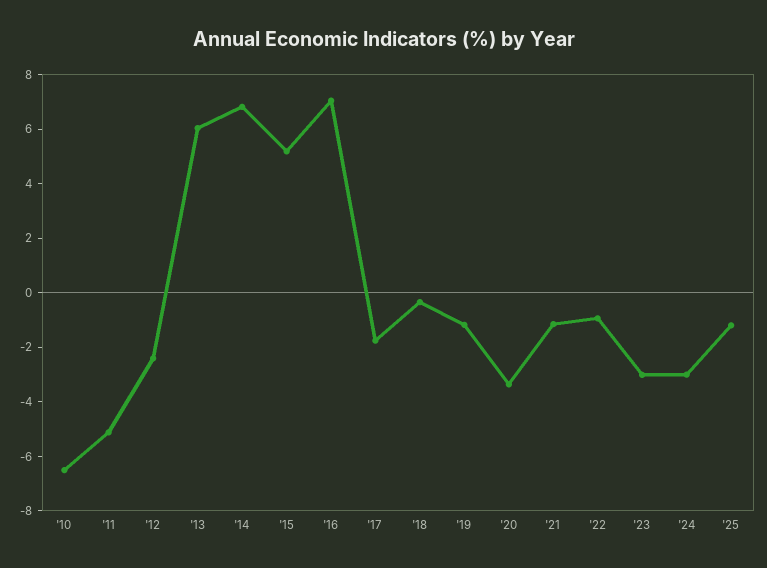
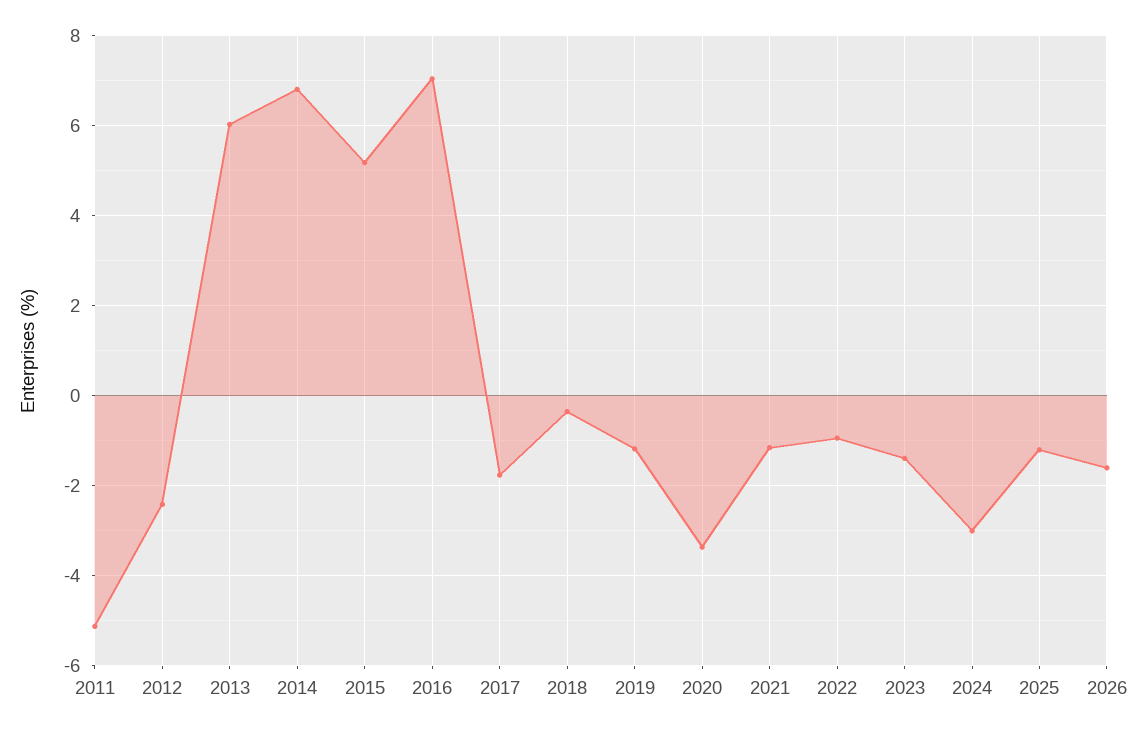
'10: -6.5 -> none
'23: -3 -> -1.4
2026: none -> -1.6

